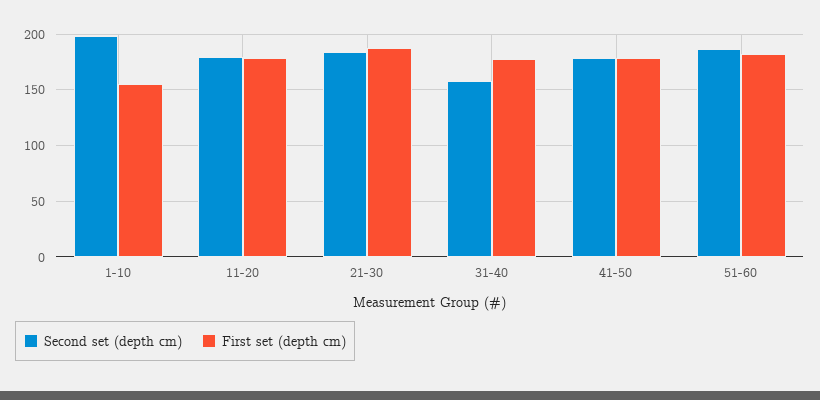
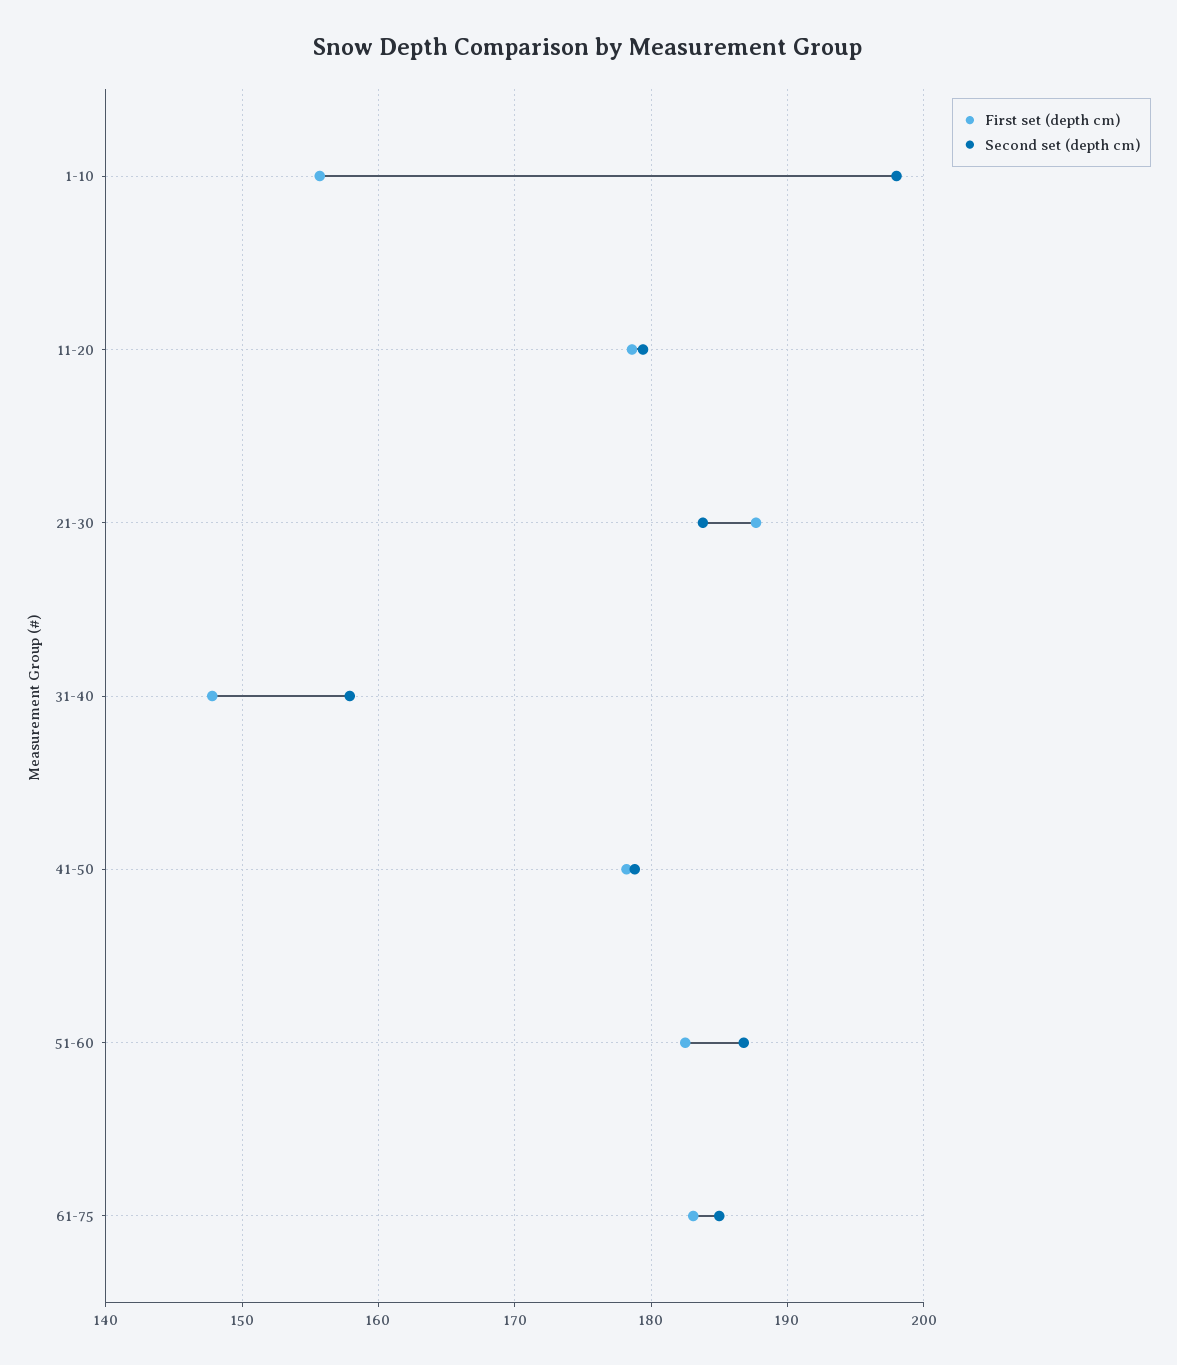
First set (depth cm), 31-40: 180 -> 148
First set (depth cm), 61-75: none -> 183
Second set (depth cm), 61-75: none -> 185

